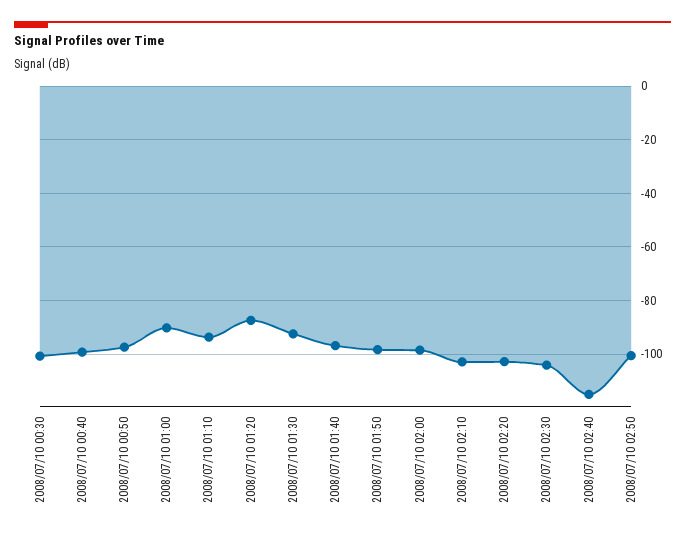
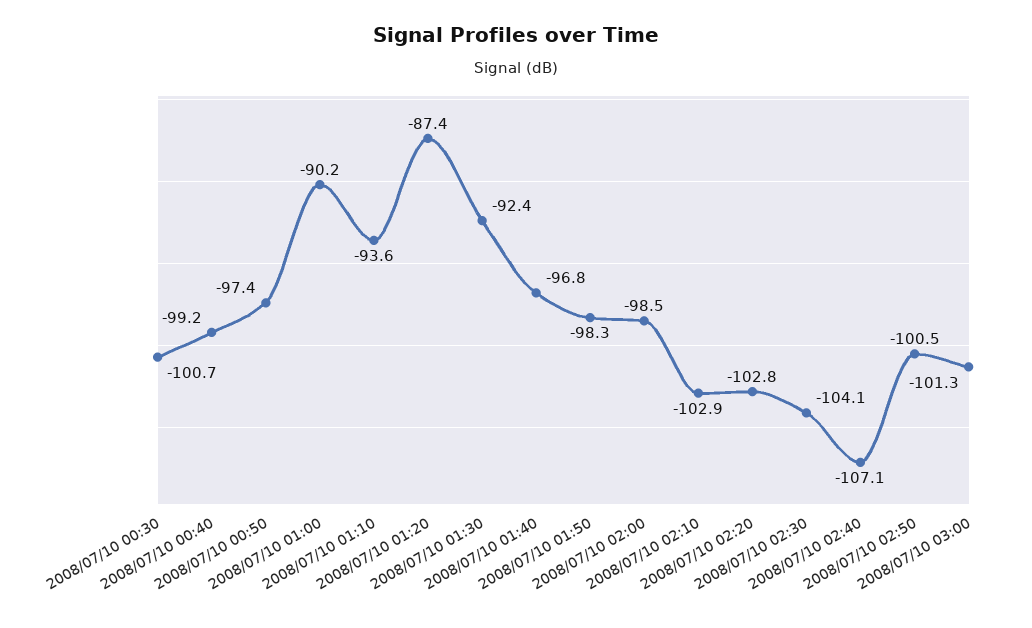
2008/07/10 02:40: -115 -> -107.1
2008/07/10 03:00: none -> -101.3

